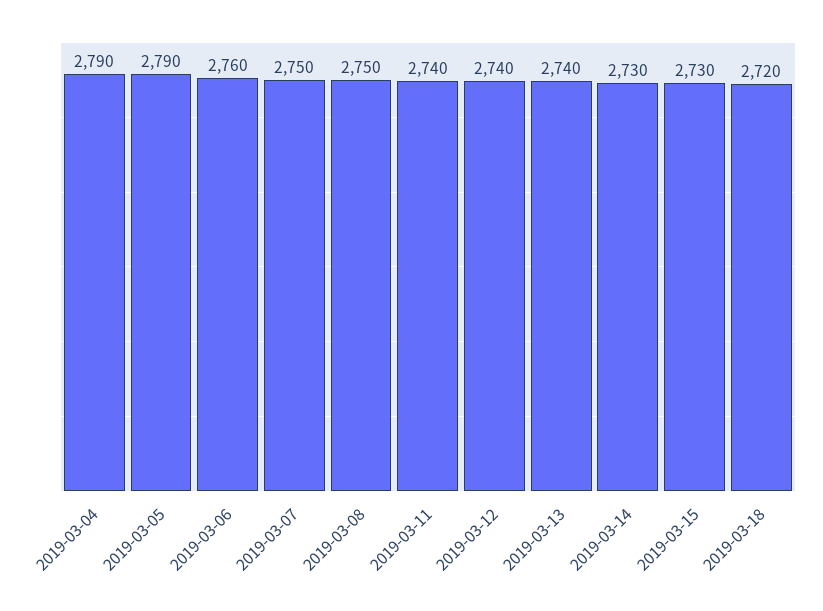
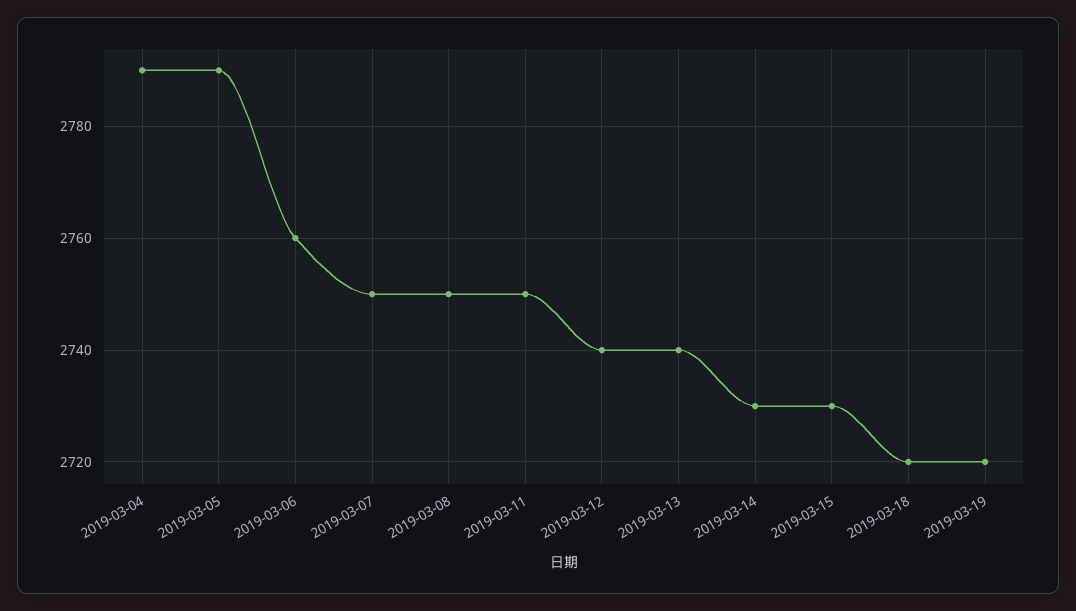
2019-03-11: 2740 -> 2750
2019-03-19: none -> 2720

